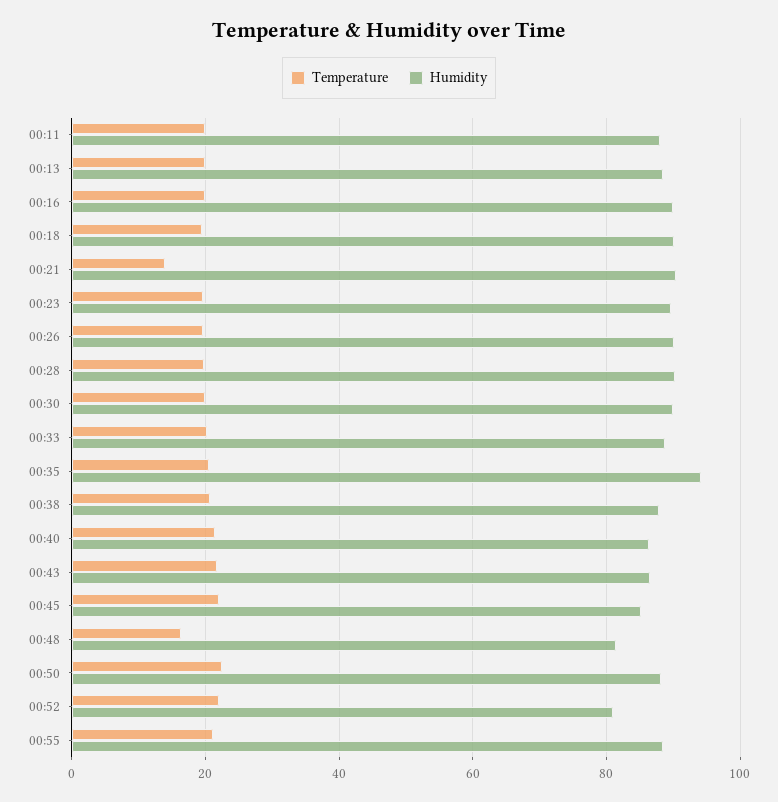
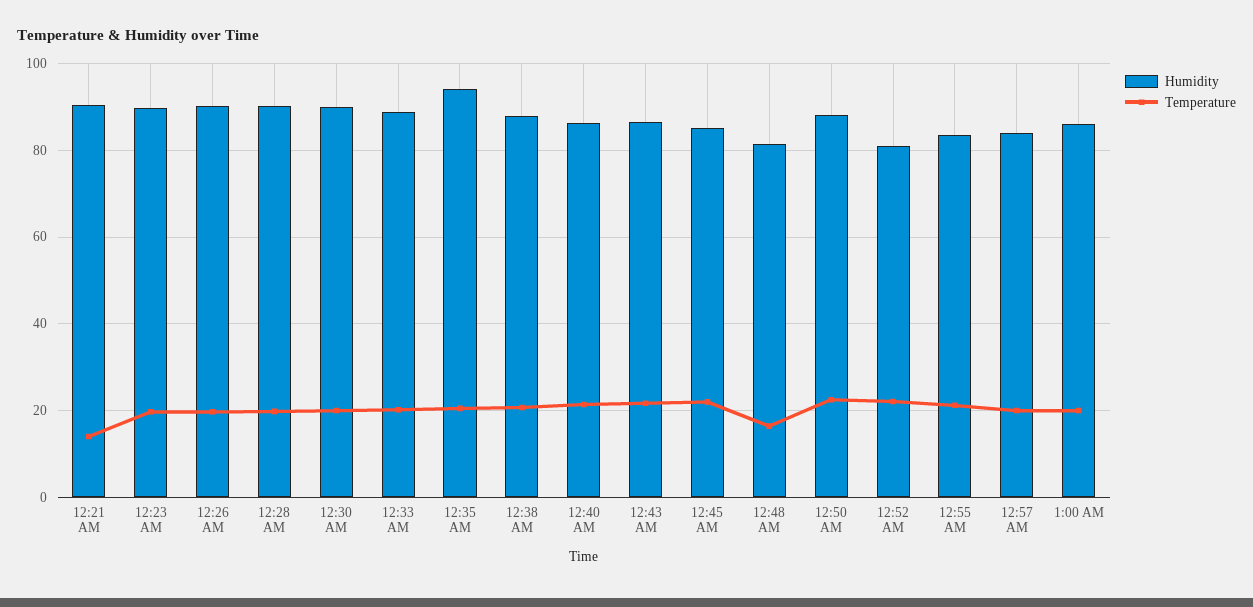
Temperature, 00:11: 20 -> none
Humidity, 00:11: 88 -> none
Temperature, 00:13: 20 -> none
Humidity, 00:13: 88 -> none
Temperature, 00:16: 20 -> none
Humidity, 00:16: 90 -> none
Temperature, 00:18: 20 -> none
Humidity, 00:18: 90 -> none
Humidity, 00:55: 88 -> 84
Humidity, 12:57 AM: none -> 84
Temperature, 12:57 AM: none -> 20
Humidity, 1:00 AM: none -> 86
Temperature, 1:00 AM: none -> 20

